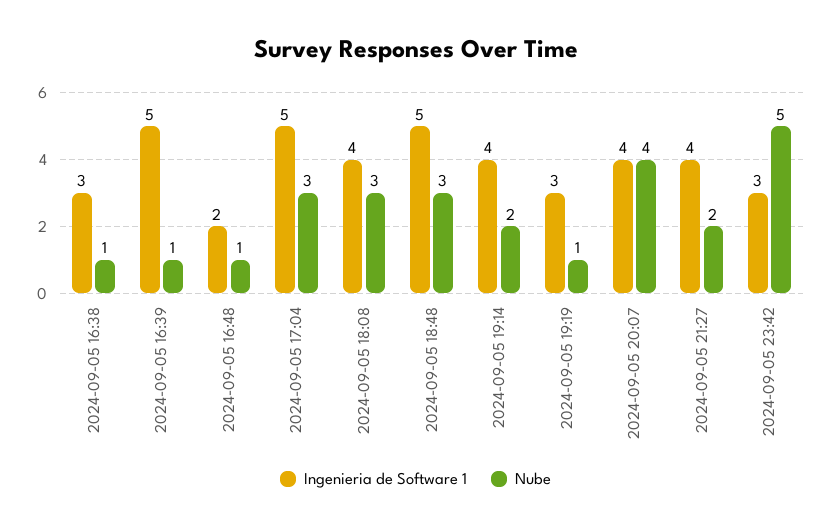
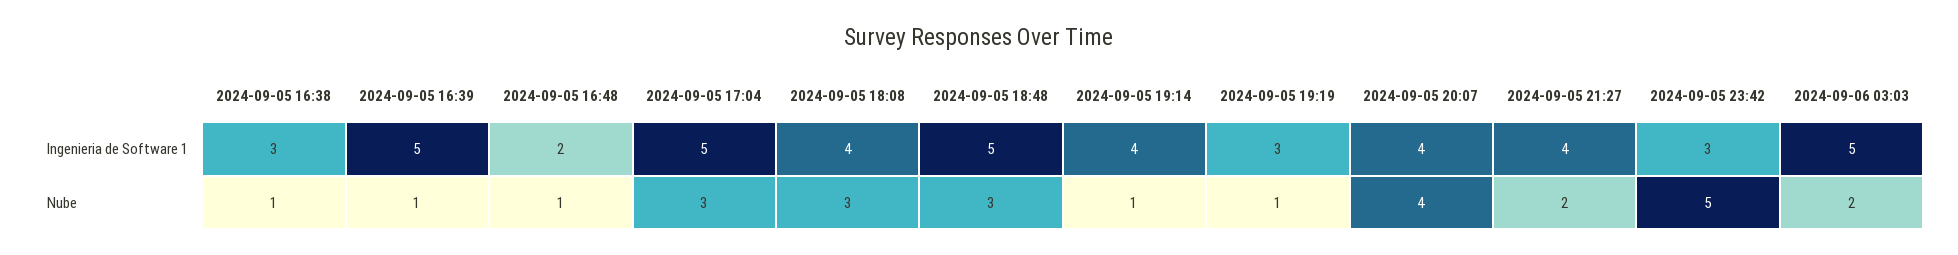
Nube, 2024-09-05 19:14: 2 -> 1
Ingenieria de Software 1, 2024-09-06 03:03: none -> 5
Nube, 2024-09-06 03:03: none -> 2

